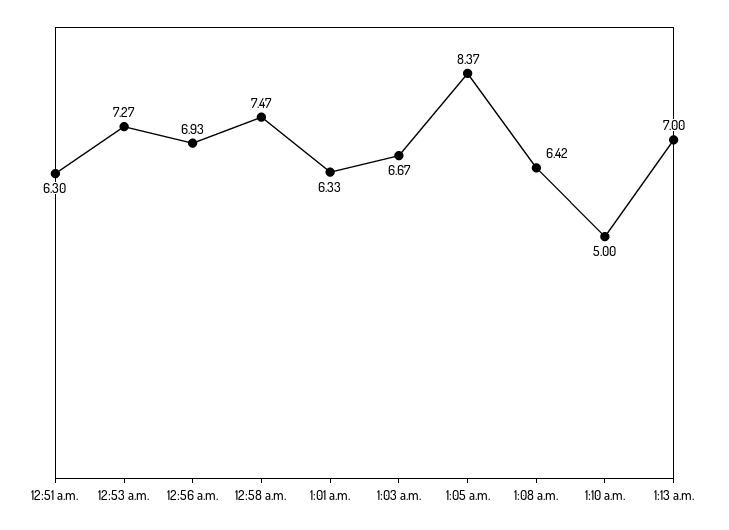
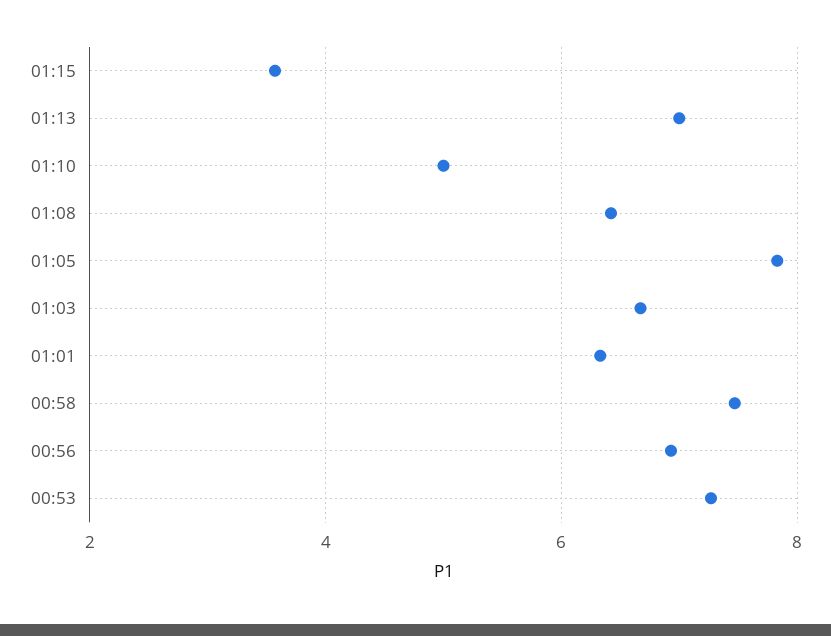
12:51 a.m.: 6.3 -> none
1:05 a.m.: 8.37 -> 7.8
01:15: none -> 3.6

